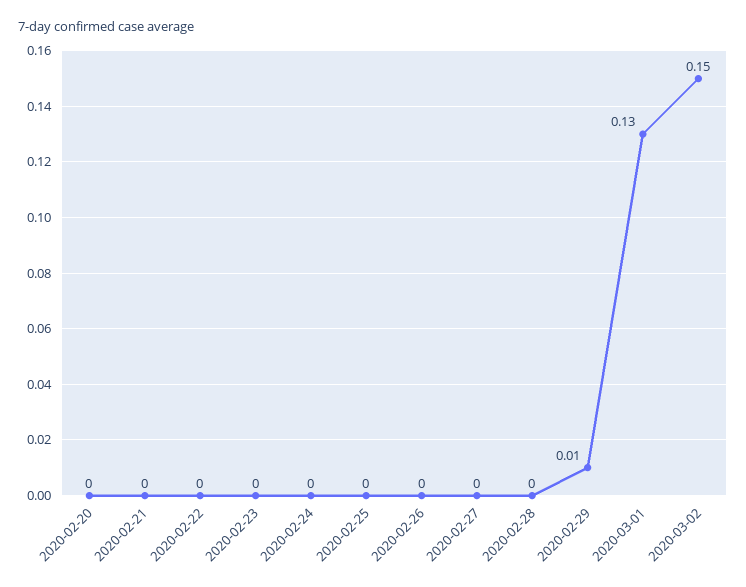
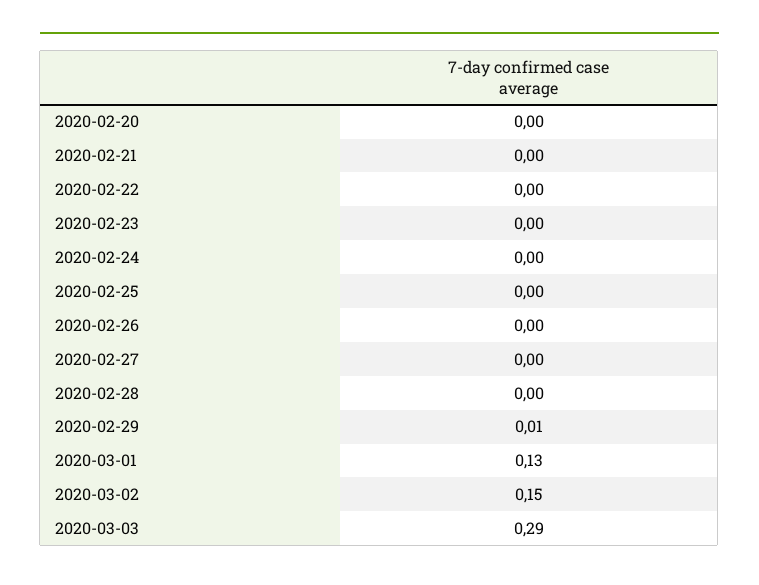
2020-03-03: none -> 0.29

